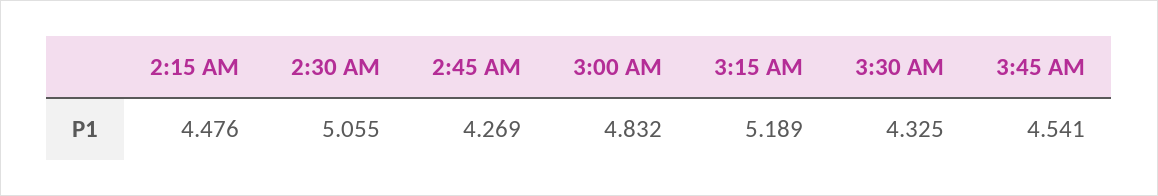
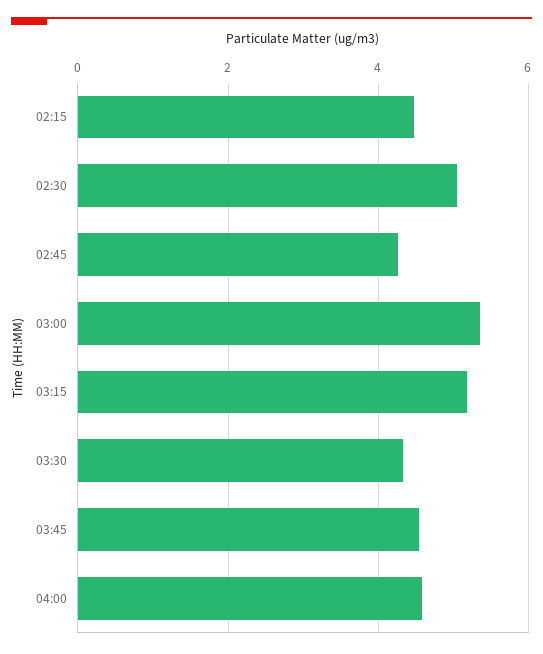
3:00 AM: 4.832 -> 5.4
04:00: none -> 4.6

